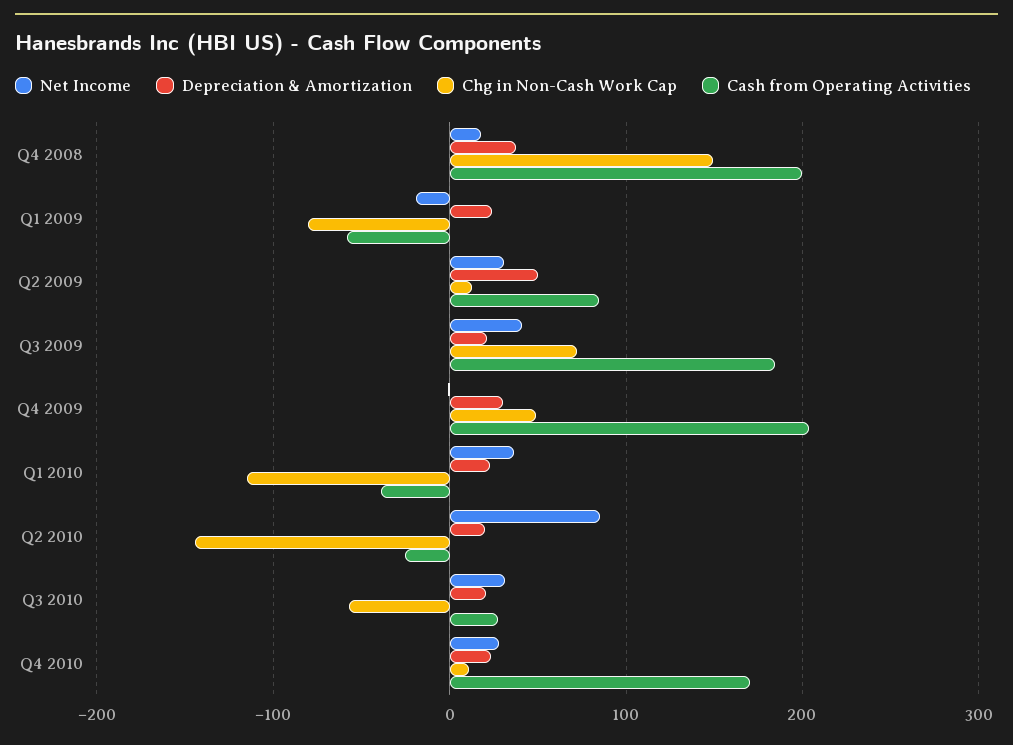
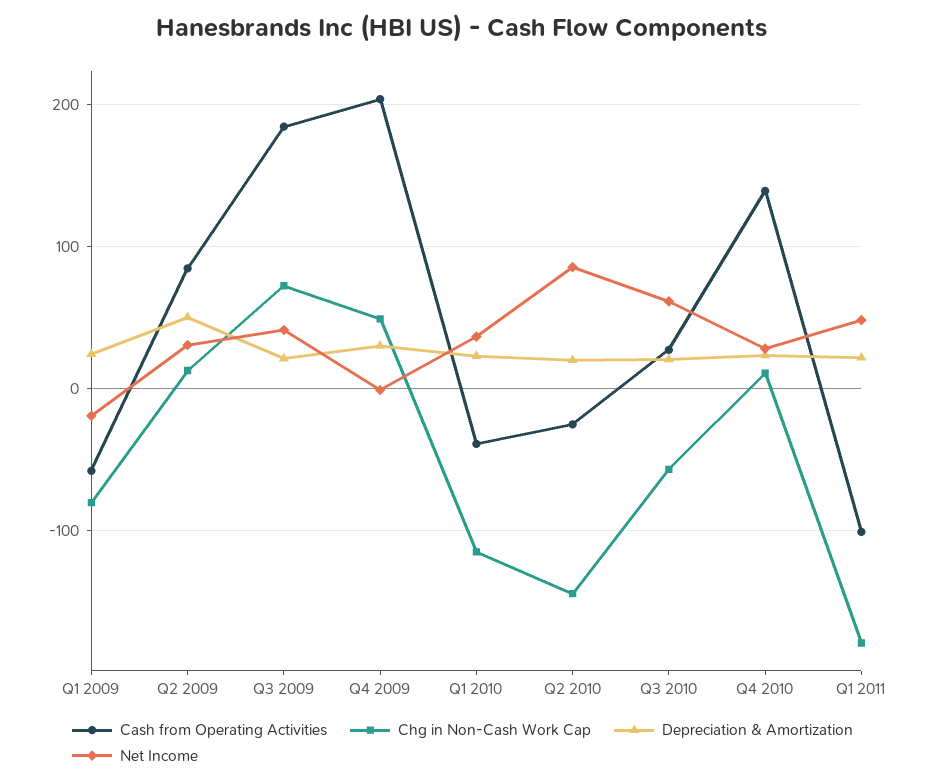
Net Income, Q4 2008: 20 -> none
Depreciation & Amortization, Q4 2008: 40 -> none
Chg in Non-Cash Work Cap, Q4 2008: 150 -> none
Cash from Operating Activities, Q4 2008: 200 -> none
Net Income, Q3 2010: 30 -> 60
Cash from Operating Activities, Q4 2010: 170 -> 140
Cash from Operating Activities, Q1 2011: none -> -100
Chg in Non-Cash Work Cap, Q1 2011: none -> -180
Depreciation & Amortization, Q1 2011: none -> 20
Net Income, Q1 2011: none -> 50

